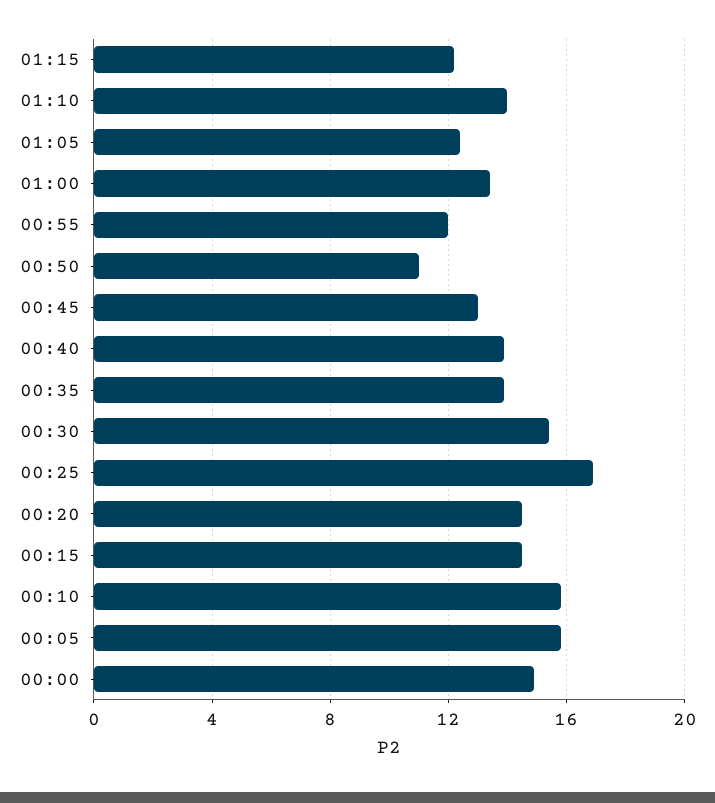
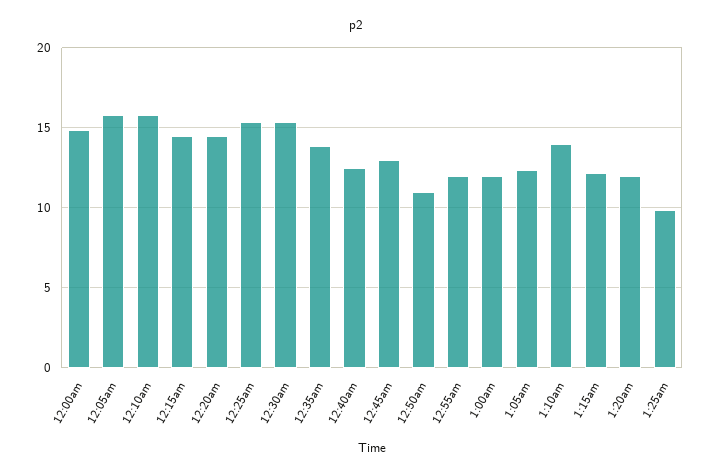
01:00: 13.5 -> 12
00:40: 14 -> 12.5
00:25: 17 -> 15.5
1:20am: none -> 12
1:25am: none -> 10

